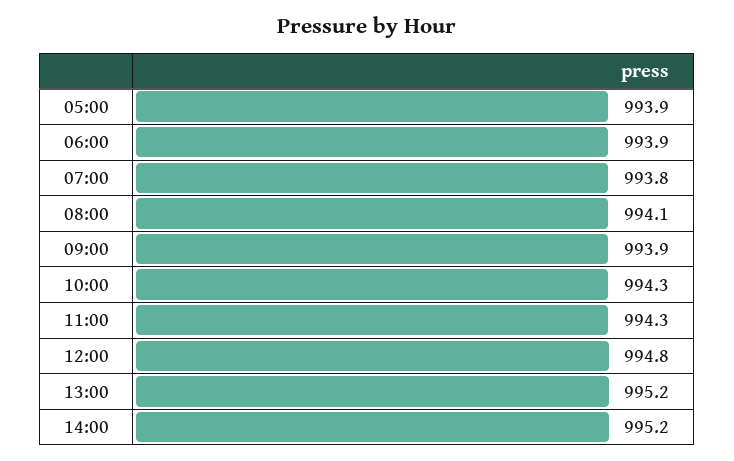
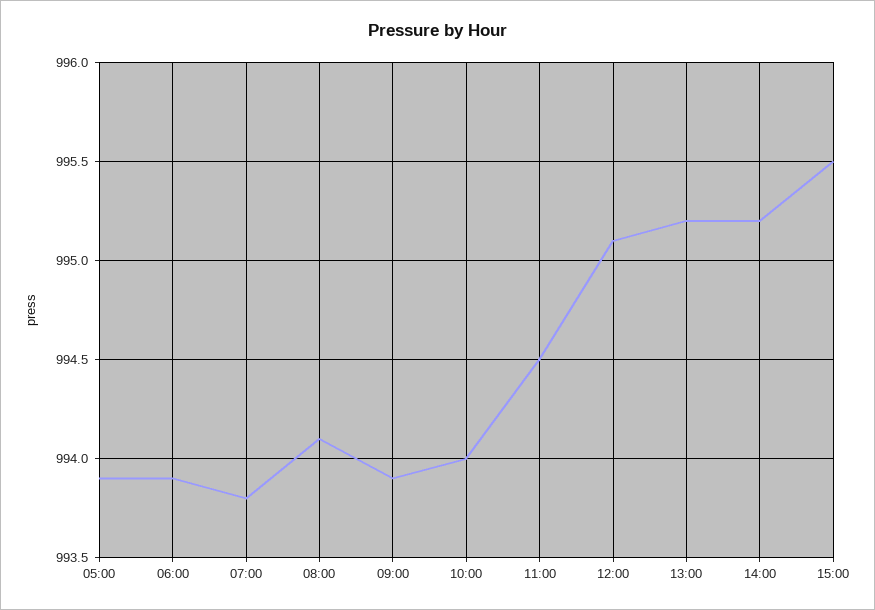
10:00: 994.3 -> 994
11:00: 994.3 -> 994.5
12:00: 994.8 -> 995.1
15:00: none -> 995.5

